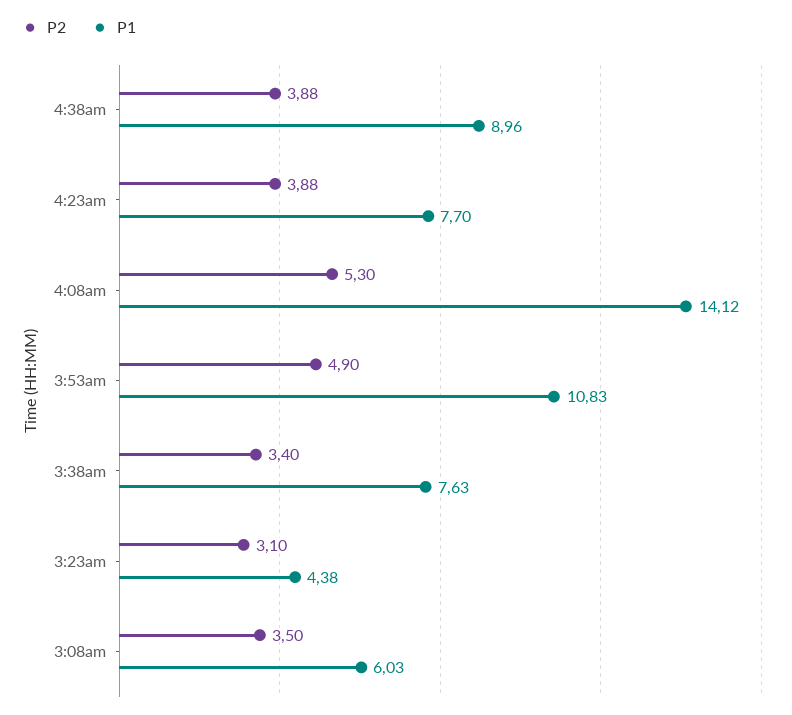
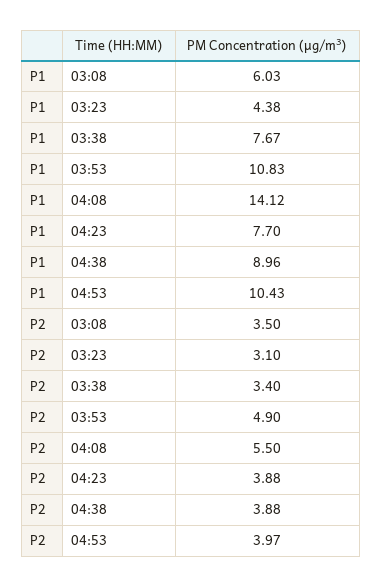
P2, 4:08am: 5.3 -> 5.5
P1, 3:38am: 7.63 -> 7.67
P1, 04:53: none -> 10.43
P2, 04:53: none -> 3.97

